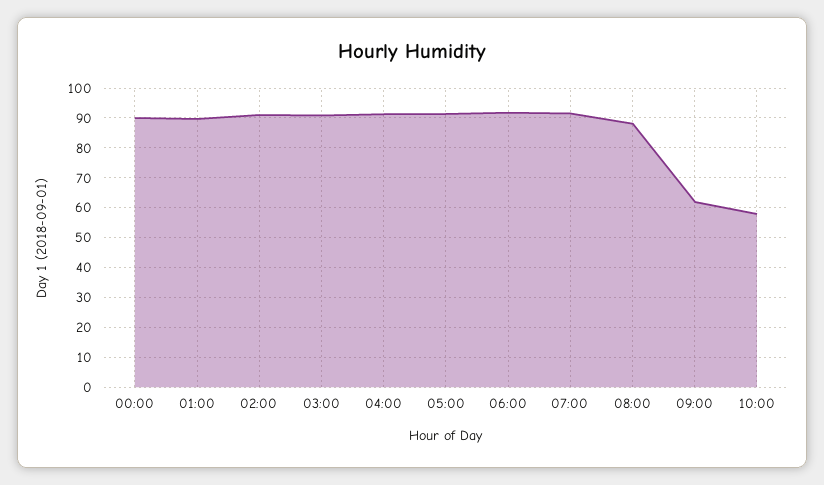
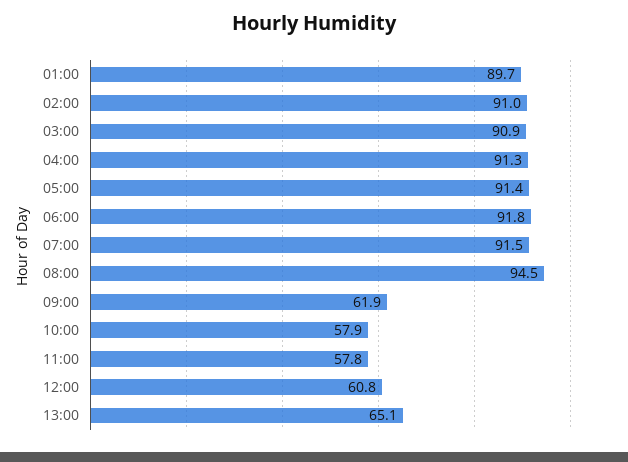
00:00: 90 -> none
08:00: 87.5 -> 94.5
11:00: none -> 57.8
12:00: none -> 60.8
13:00: none -> 65.1

